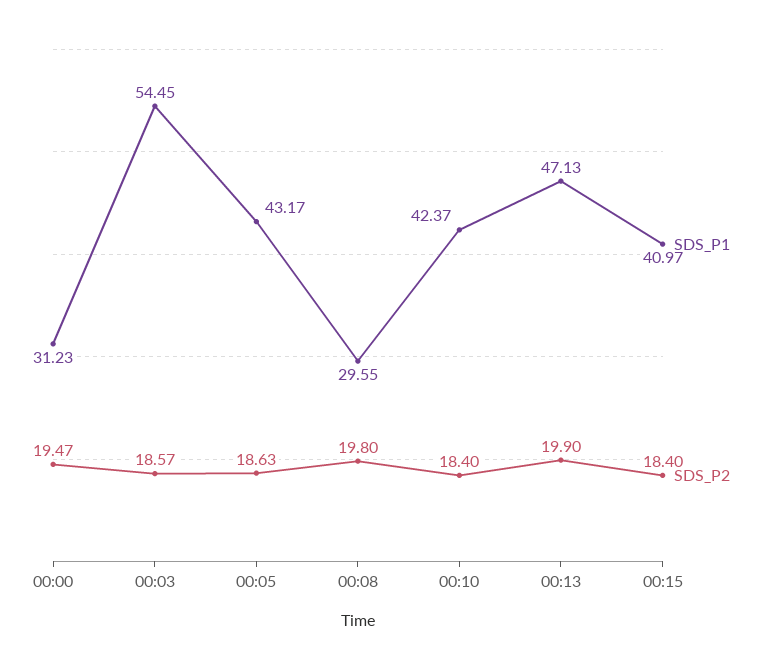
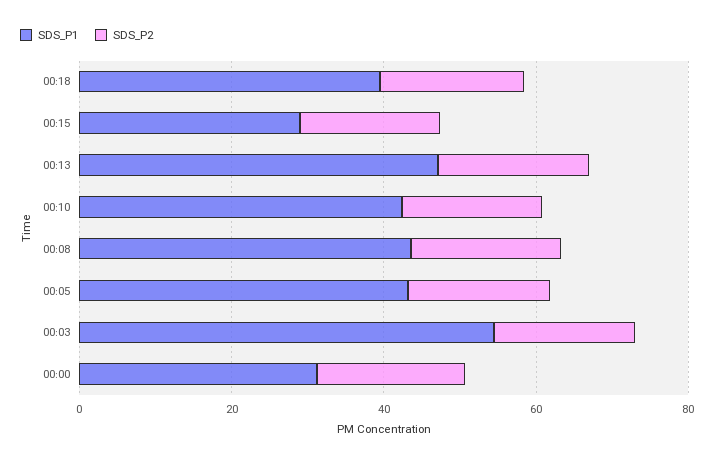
SDS_P1, 00:08: 29.55 -> 45
SDS_P1, 00:15: 40.97 -> 30
SDS_P1, 00:18: none -> 40
SDS_P2, 00:18: none -> 20

